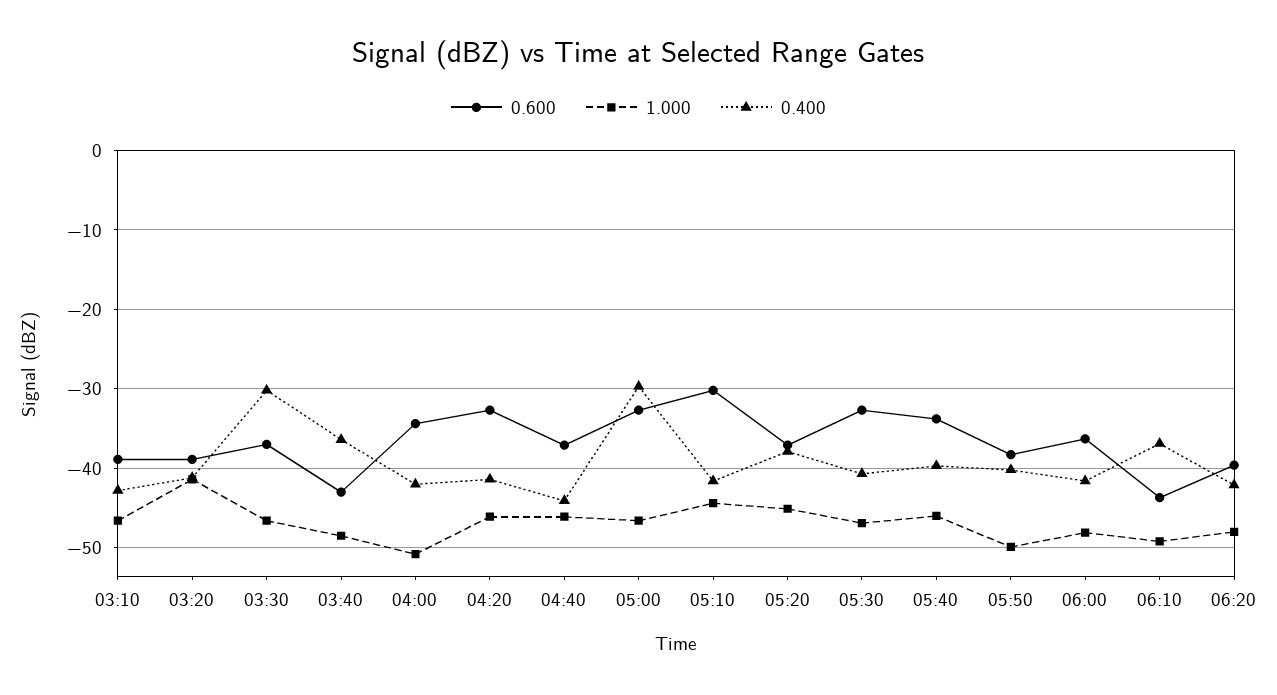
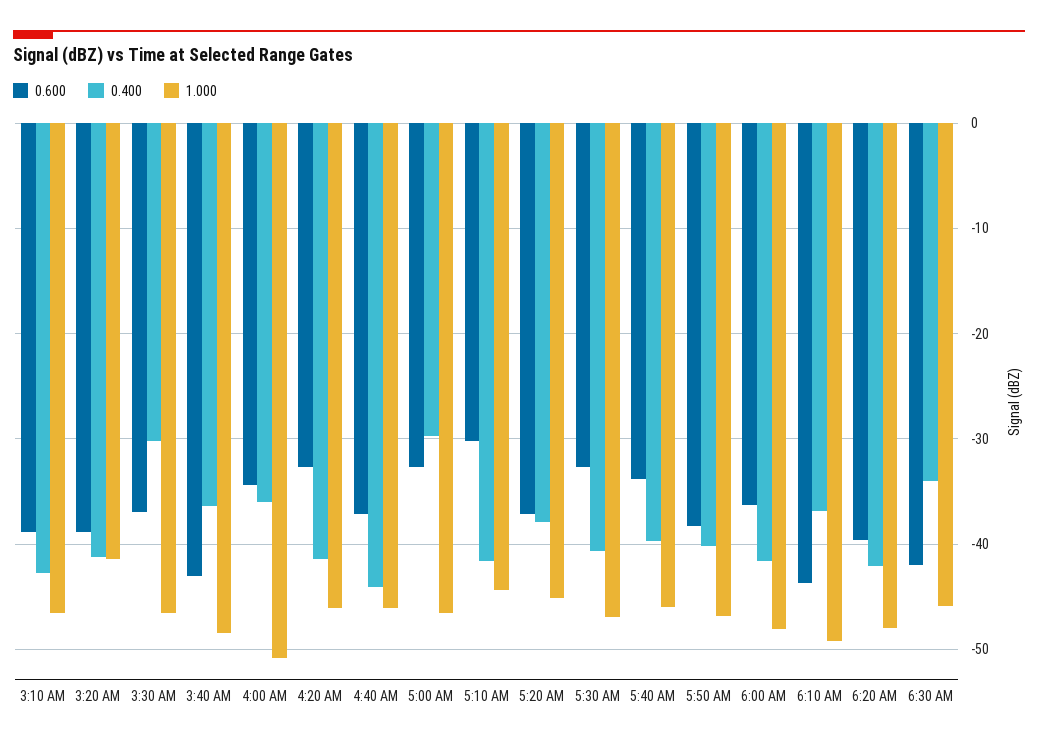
0.400, 04:00: -42 -> -36
1.000, 05:50: -50 -> -47
0.600, 6:30 AM: none -> -42
0.400, 6:30 AM: none -> -34
1.000, 6:30 AM: none -> -46

